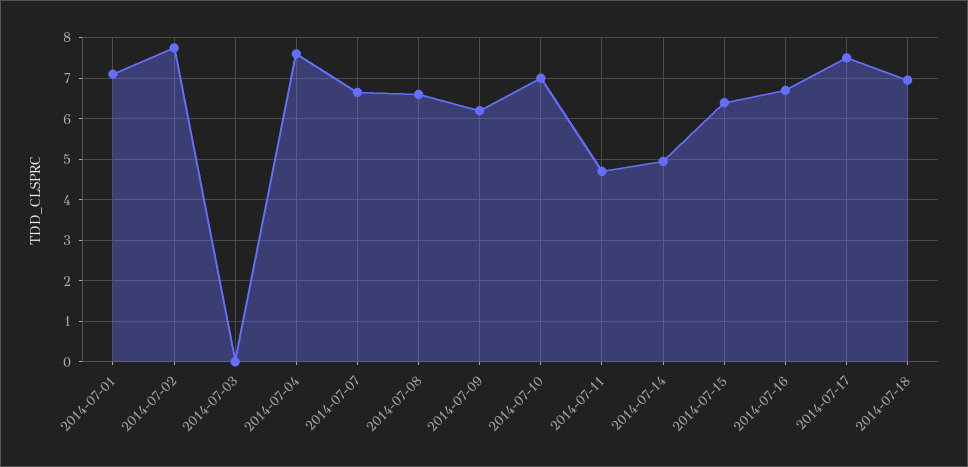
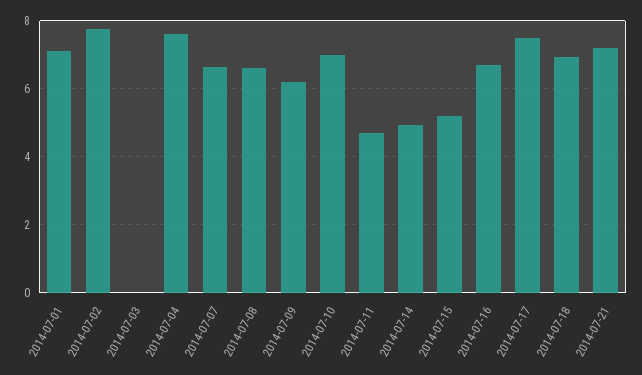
2014-07-15: 6.4 -> 5.2
2014-07-21: none -> 7.2

